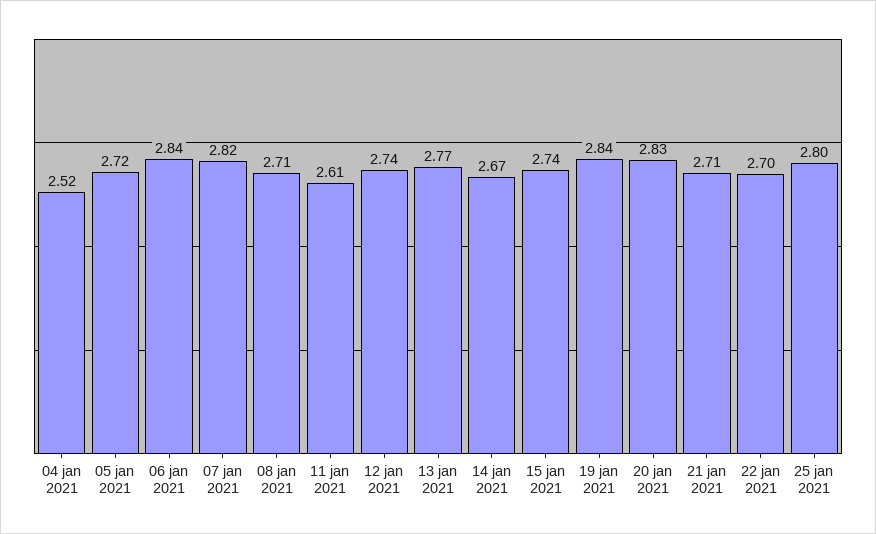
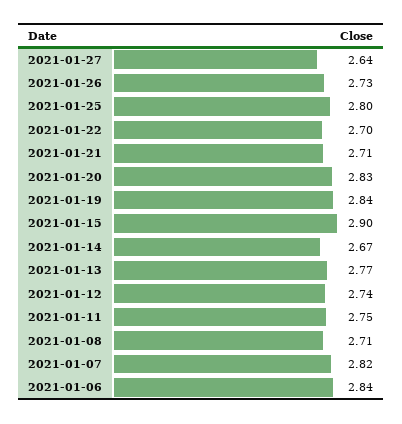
04 jan 2021: 2.52 -> none
05 jan 2021: 2.72 -> none
11 jan 2021: 2.61 -> 2.75
15 jan 2021: 2.74 -> 2.9
2021-01-27: none -> 2.64
2021-01-26: none -> 2.73

